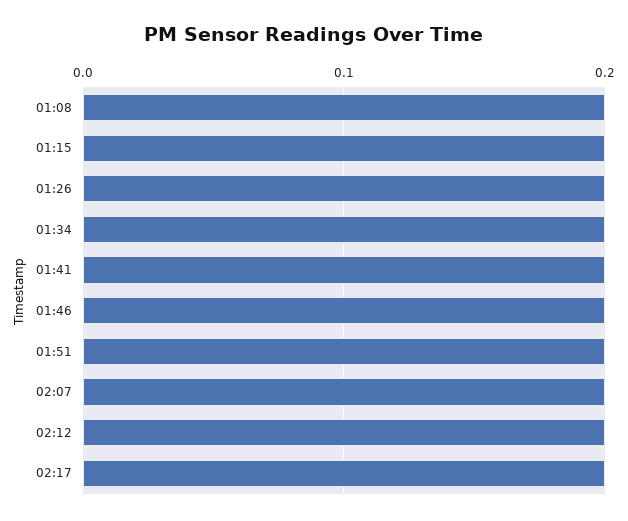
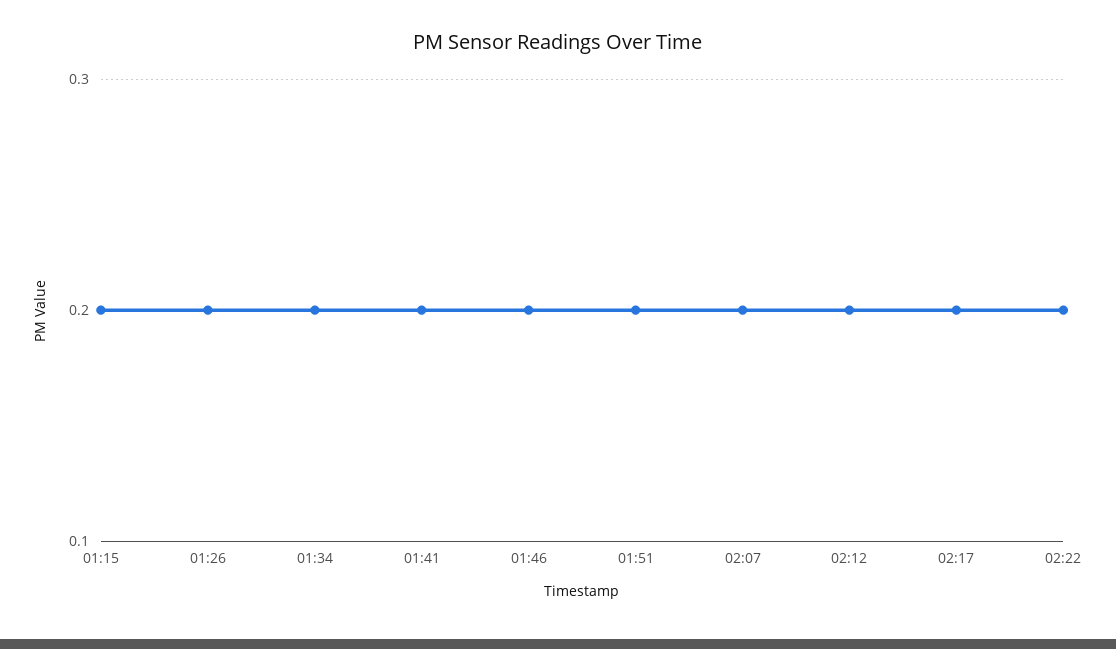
01:08: 0.2 -> none
02:22: none -> 0.2

